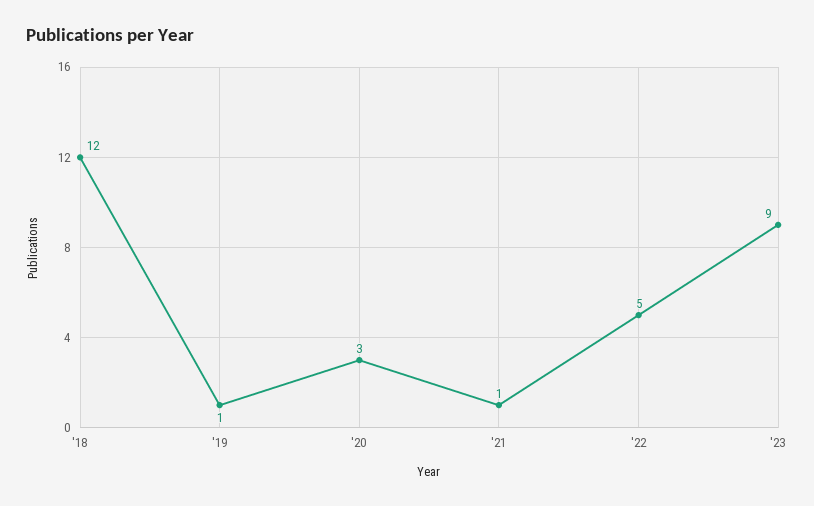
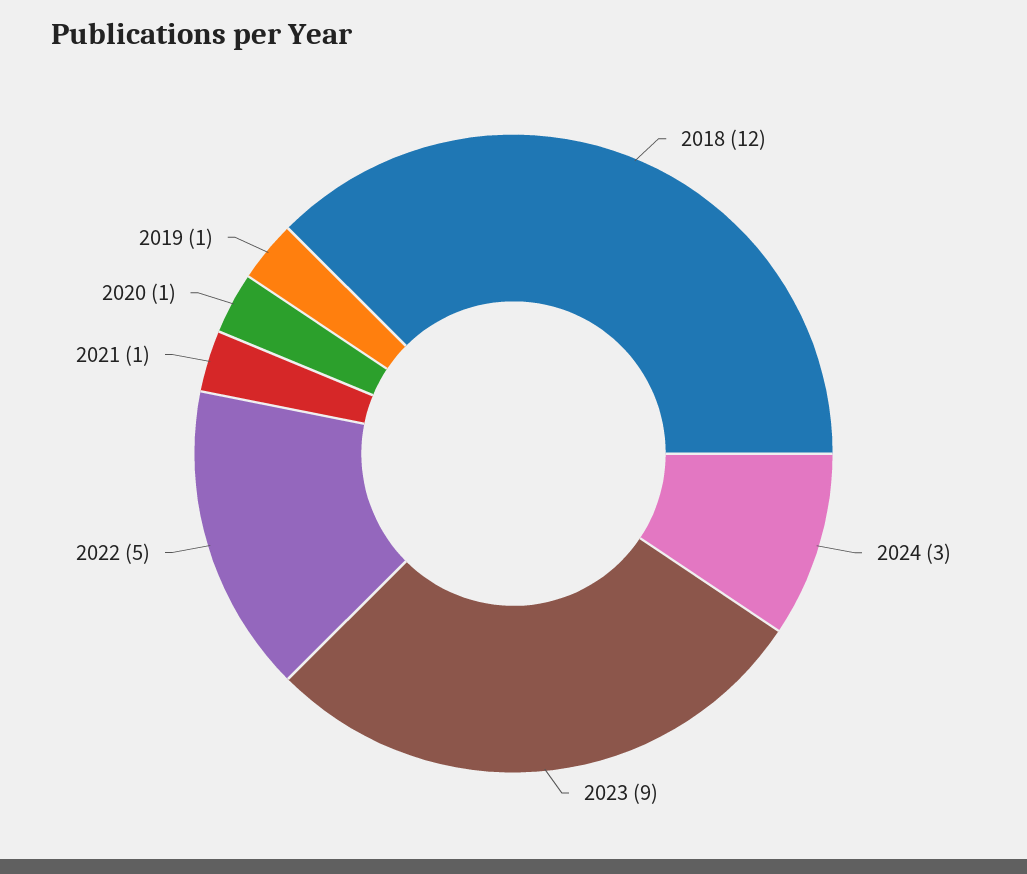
'20: 3 -> 1
2024: none -> 3

